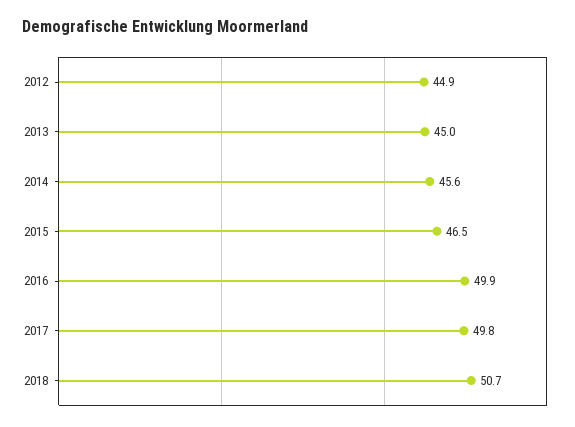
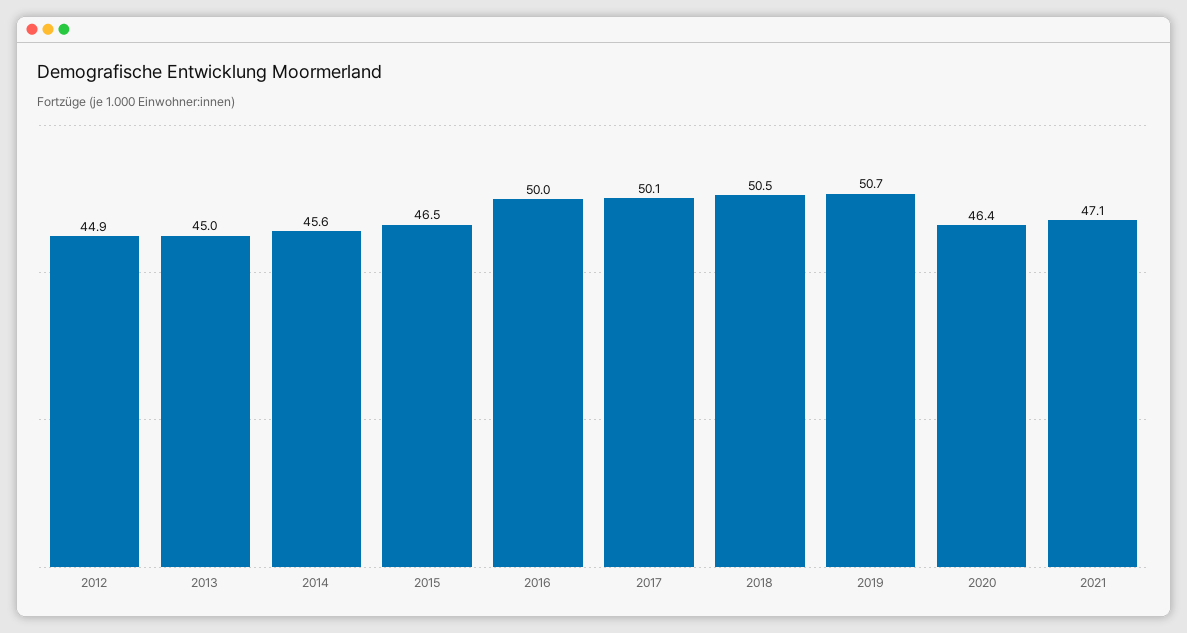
2016: 49.9 -> 50
2017: 49.8 -> 50.1
2018: 50.7 -> 50.5
2019: none -> 50.7
2020: none -> 46.4
2021: none -> 47.1

